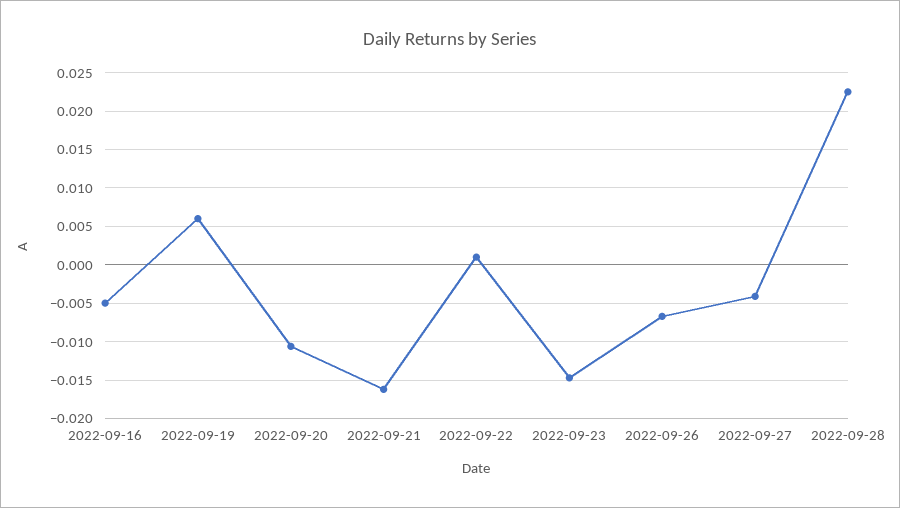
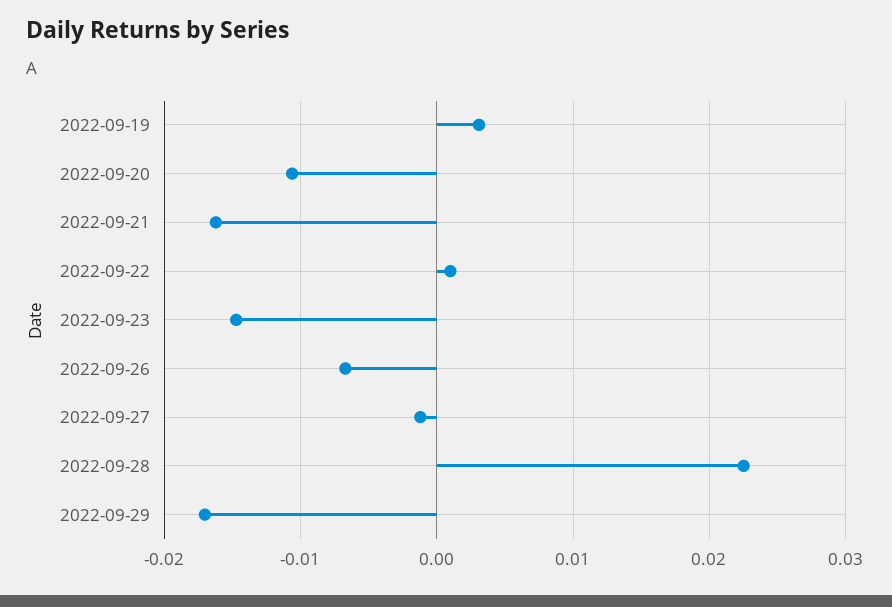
2022-09-16: -0.005 -> none
2022-09-19: 0.006 -> 0.003
2022-09-27: -0.004 -> -0.001
2022-09-29: none -> -0.017

